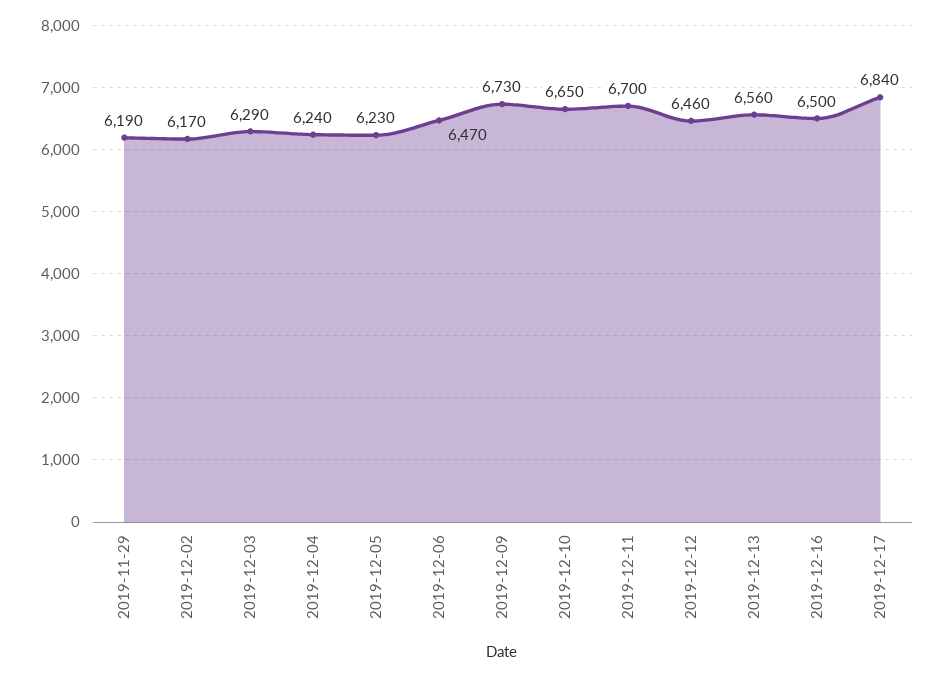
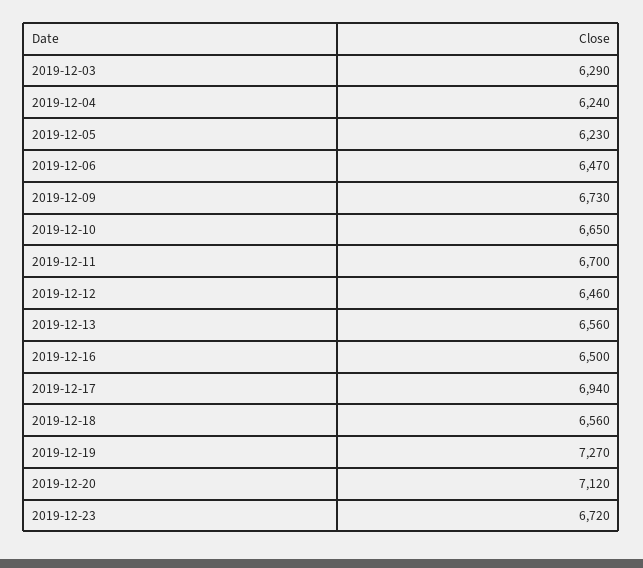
2019-11-29: 6190 -> none
2019-12-02: 6170 -> none
2019-12-17: 6840 -> 6940
2019-12-18: none -> 6560
2019-12-19: none -> 7270
2019-12-20: none -> 7120
2019-12-23: none -> 6720

